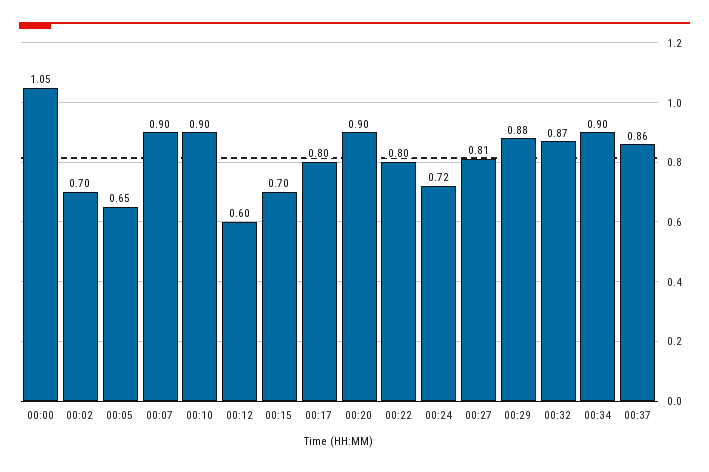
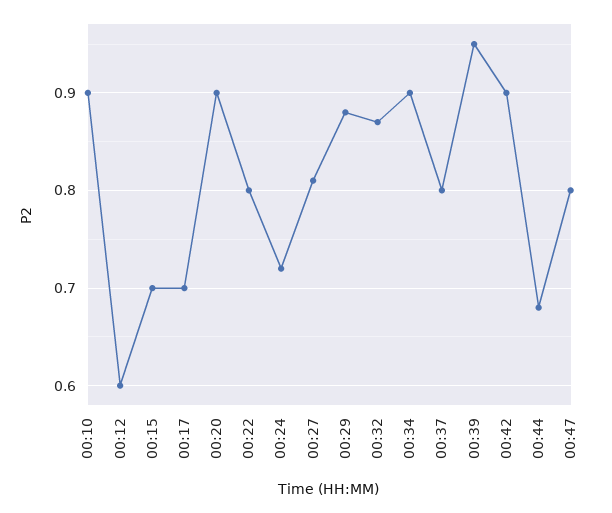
00:00: 1.05 -> none
00:02: 0.7 -> none
00:05: 0.65 -> none
00:07: 0.9 -> none
00:17: 0.8 -> 0.7
00:37: 0.86 -> 0.8
00:39: none -> 0.95
00:42: none -> 0.9
00:44: none -> 0.68
00:47: none -> 0.8

